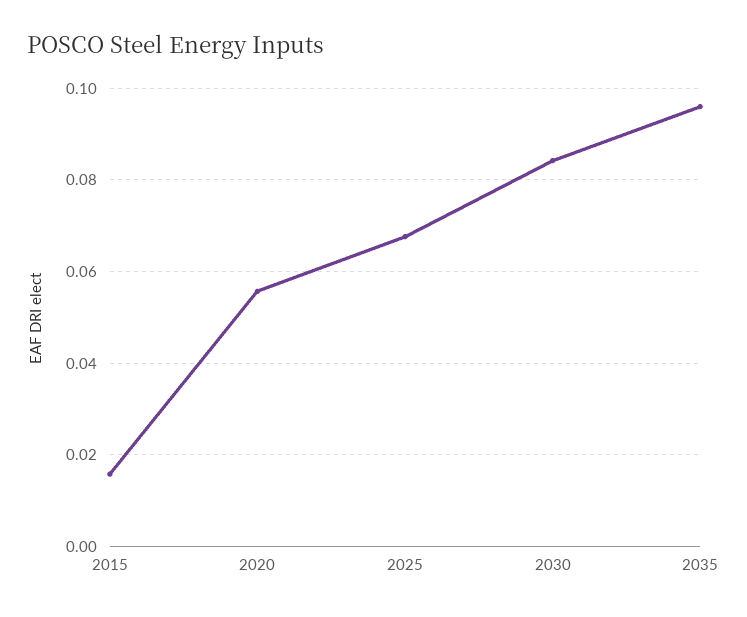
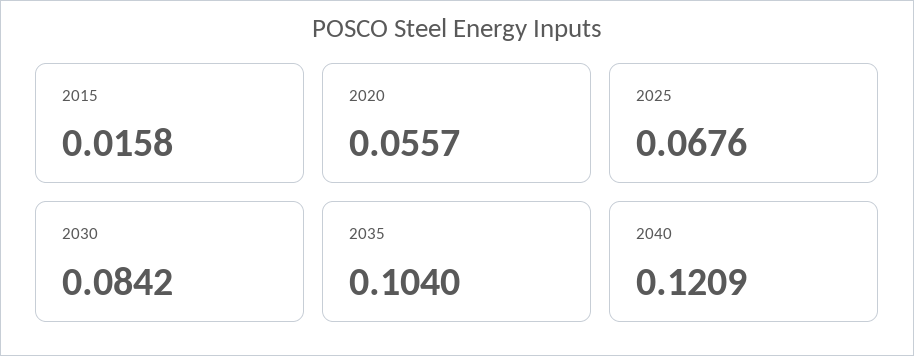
2035: 0.096 -> 0.104
2040: none -> 0.1209

